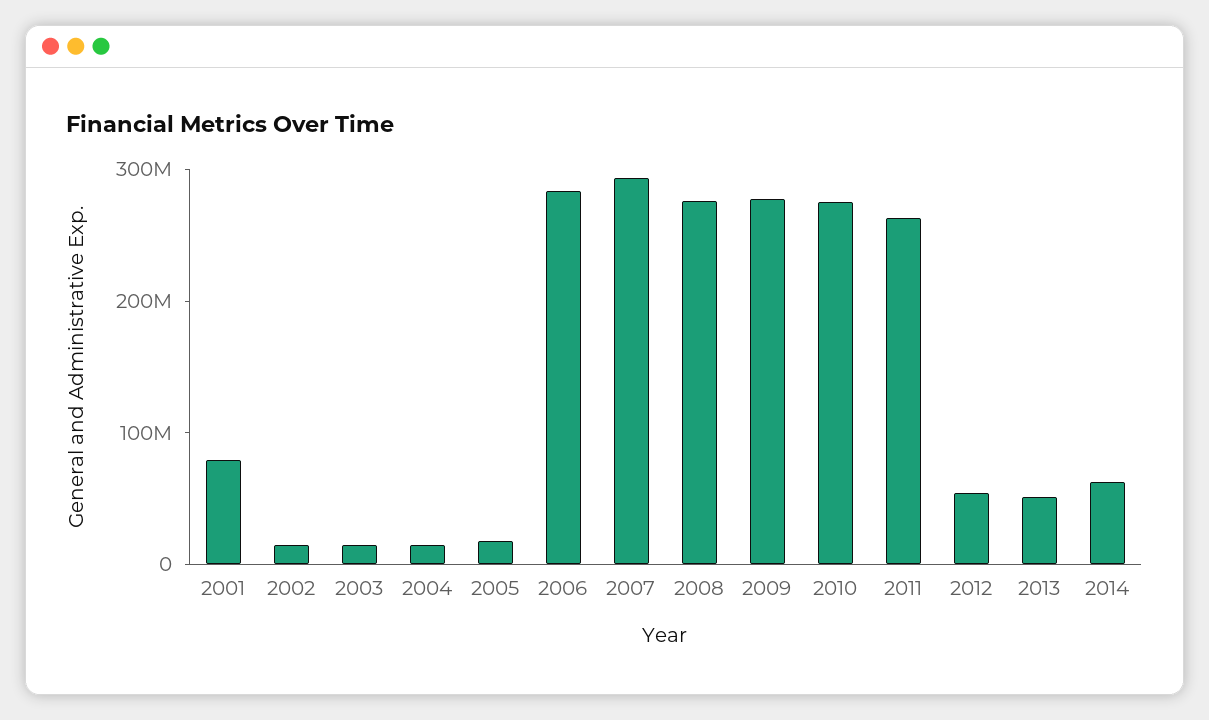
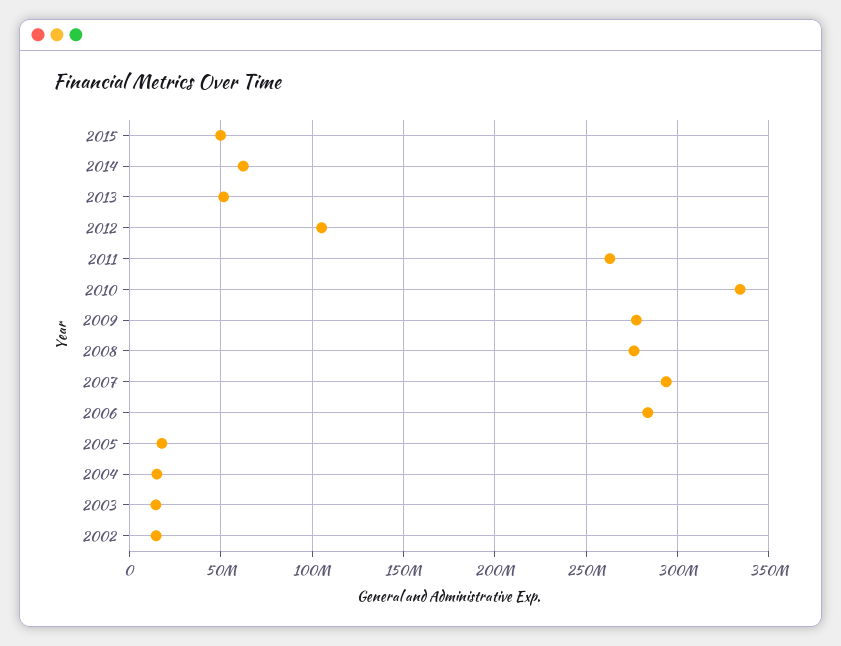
2001: 80000000 -> none
2010: 280000000 -> 335000000
2012: 60000000 -> 105000000
2015: none -> 50000000

